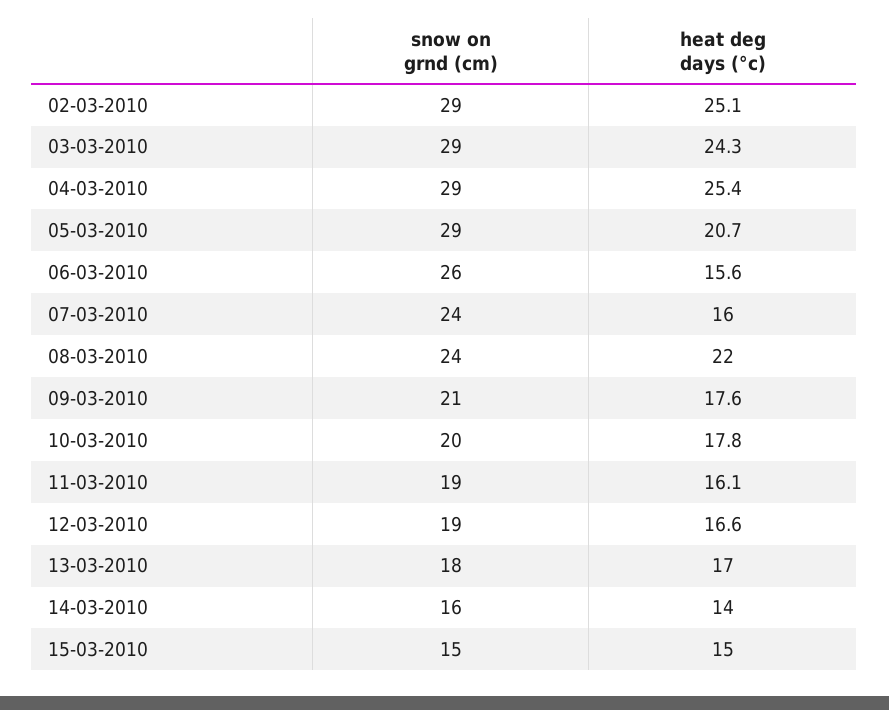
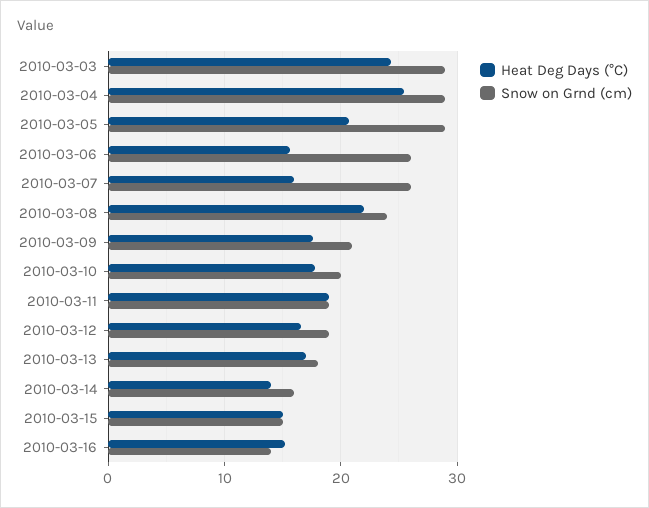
snow on grnd (cm), 02-03-2010: 29 -> none
heat deg days (°c), 02-03-2010: 25.1 -> none
snow on grnd (cm), 07-03-2010: 24 -> 26
heat deg days (°c), 11-03-2010: 16.1 -> 19
heat deg days (°c), 2010-03-16: none -> 15
snow on grnd (cm), 2010-03-16: none -> 14

